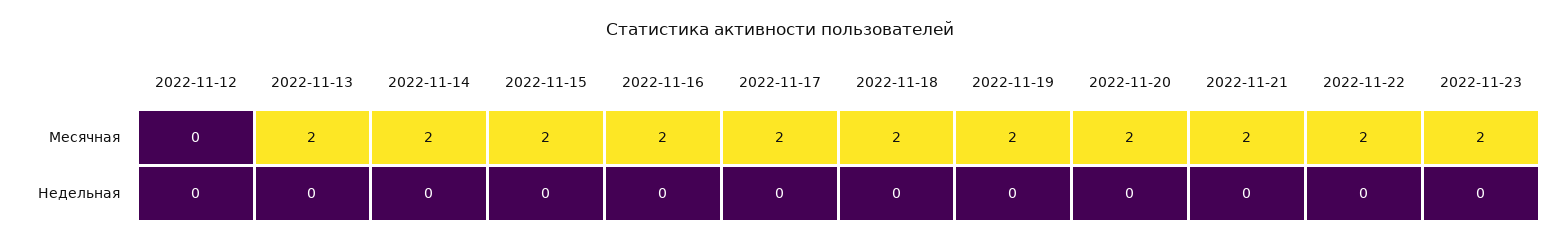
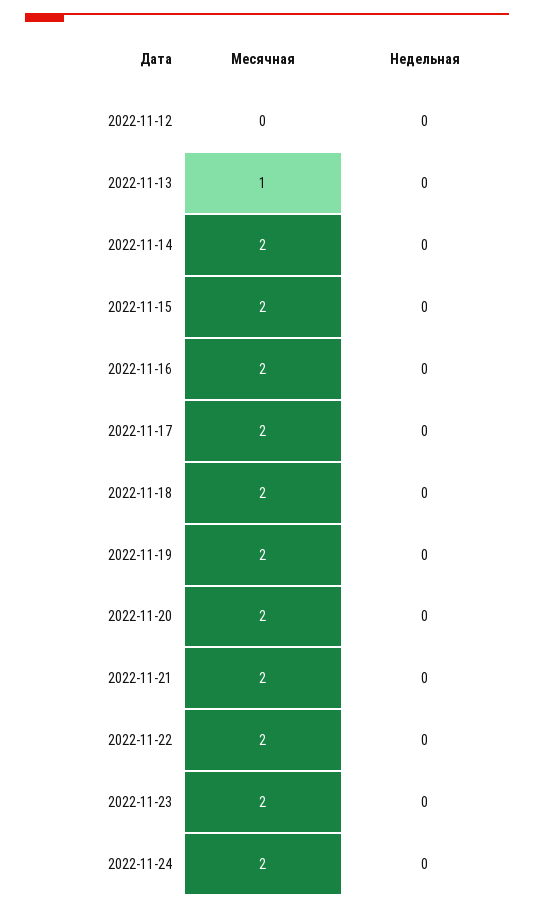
2022-11-13, Месячная: 2 -> 1
2022-11-24, Месячная: none -> 2
2022-11-24, Недельная: none -> 0

